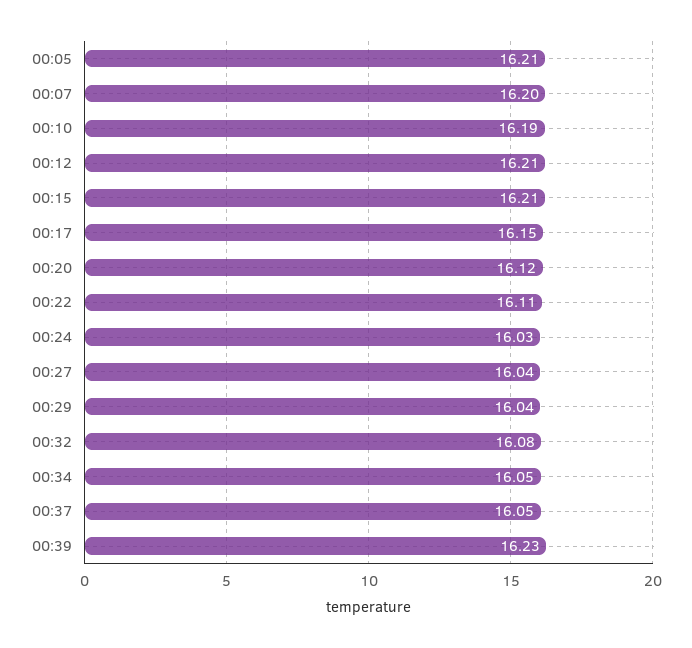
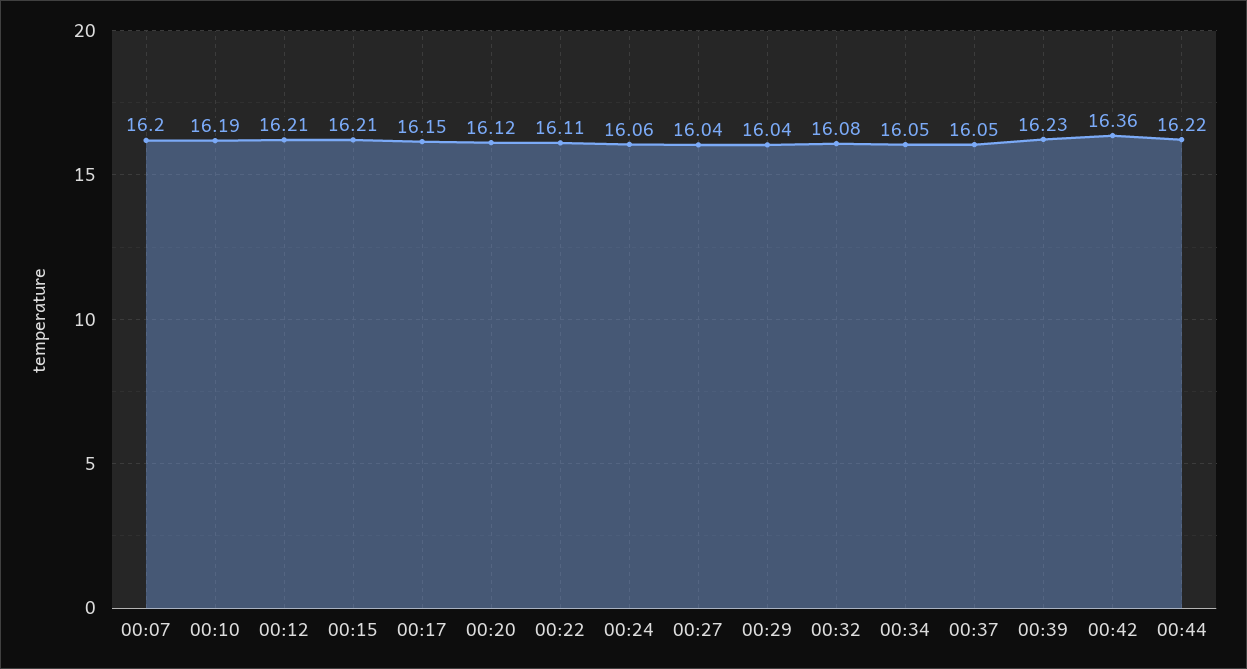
00:05: 16.21 -> none
00:24: 16.03 -> 16.06
00:42: none -> 16.36
00:44: none -> 16.22

